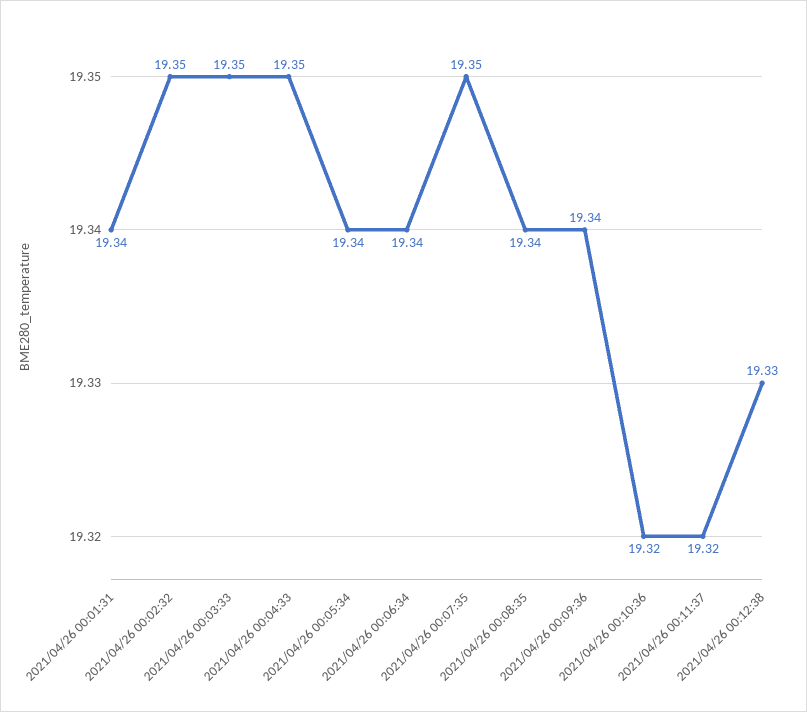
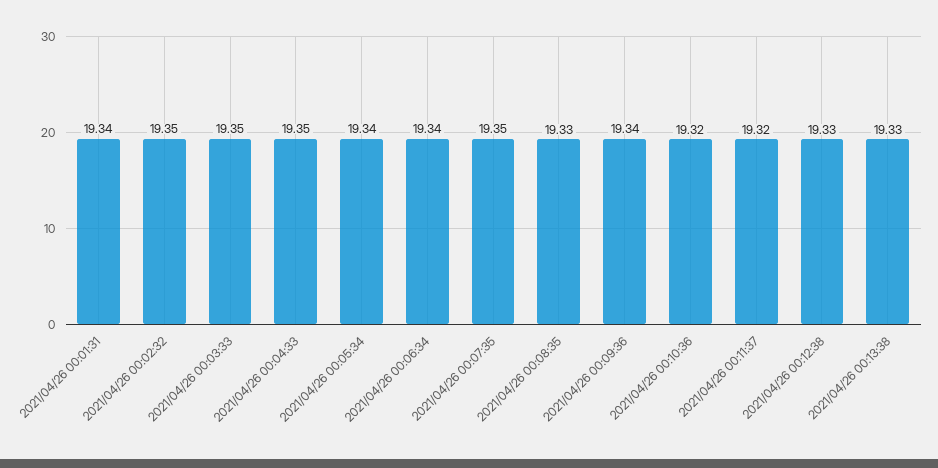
2021/04/26 00:08:35: 19.34 -> 19.33
2021/04/26 00:13:38: none -> 19.33

